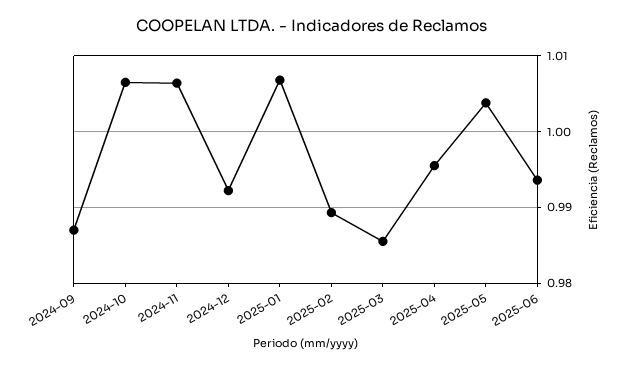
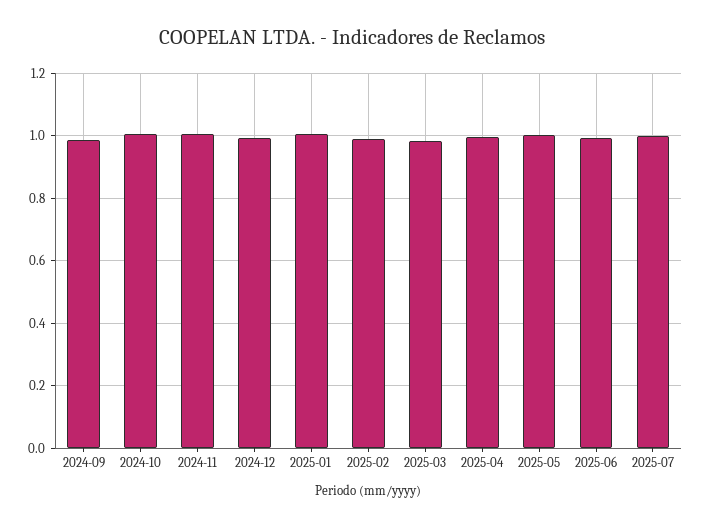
2025-07: none -> 1

